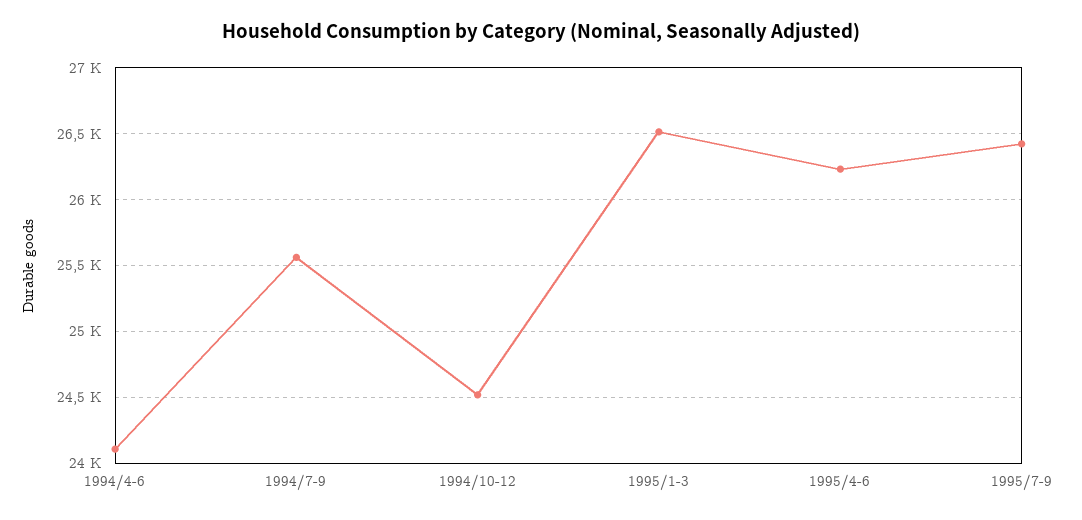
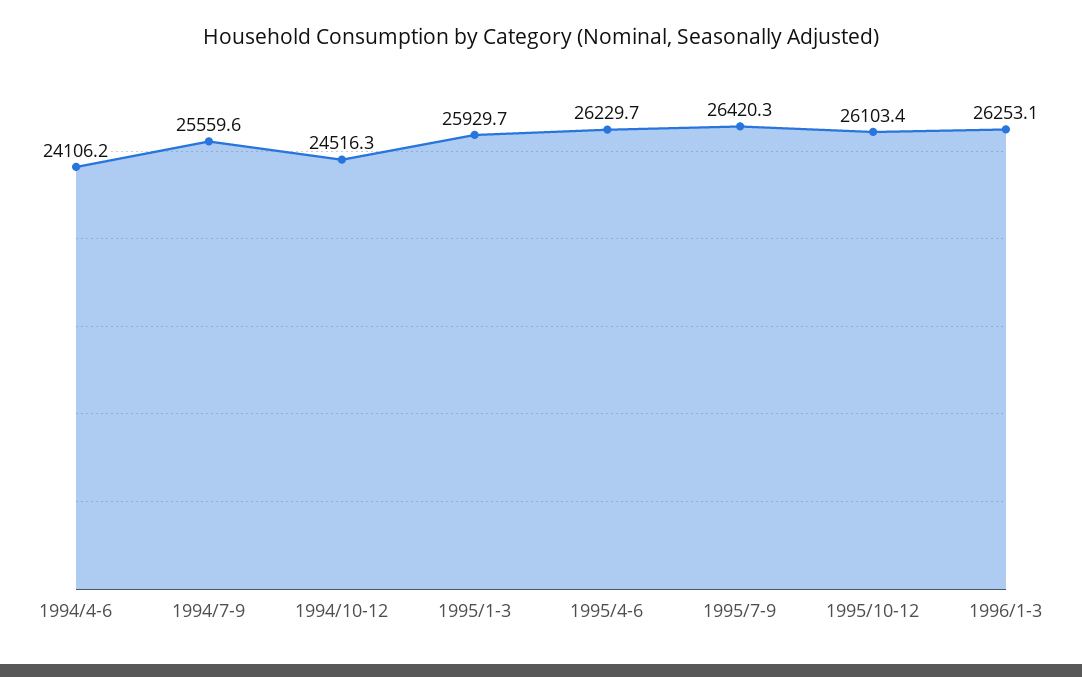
1995/1-3: 26500 -> 25929.7
1995/10-12: none -> 26103.4
1996/1-3: none -> 26253.1

